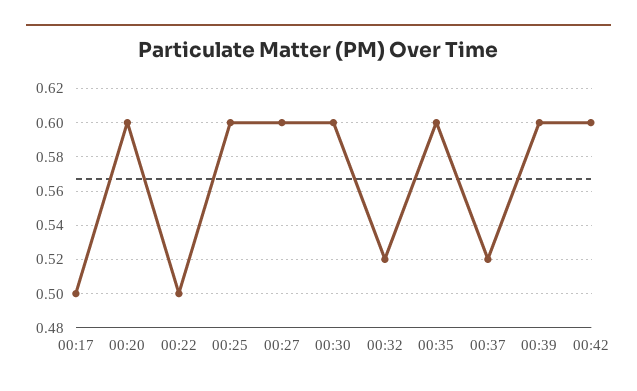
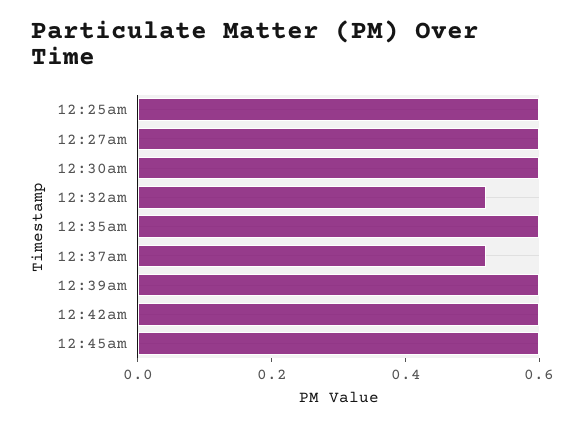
00:17: 0.5 -> none
00:20: 0.6 -> none
00:22: 0.5 -> none
12:45am: none -> 0.6

